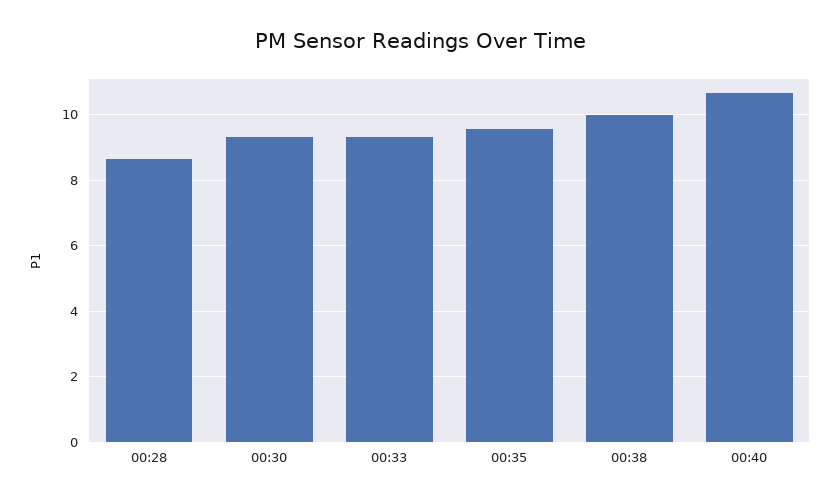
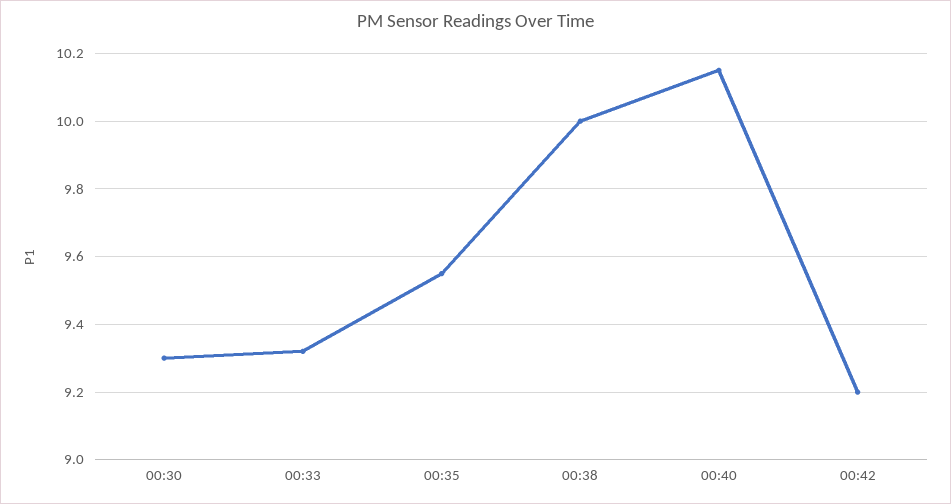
00:28: 8.6 -> none
00:40: 10.6 -> 10.15
00:42: none -> 9.2

